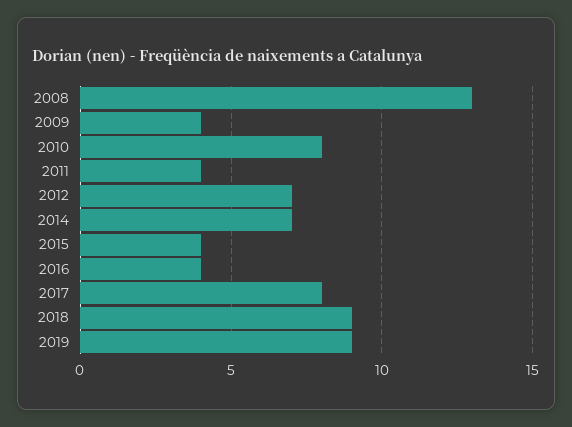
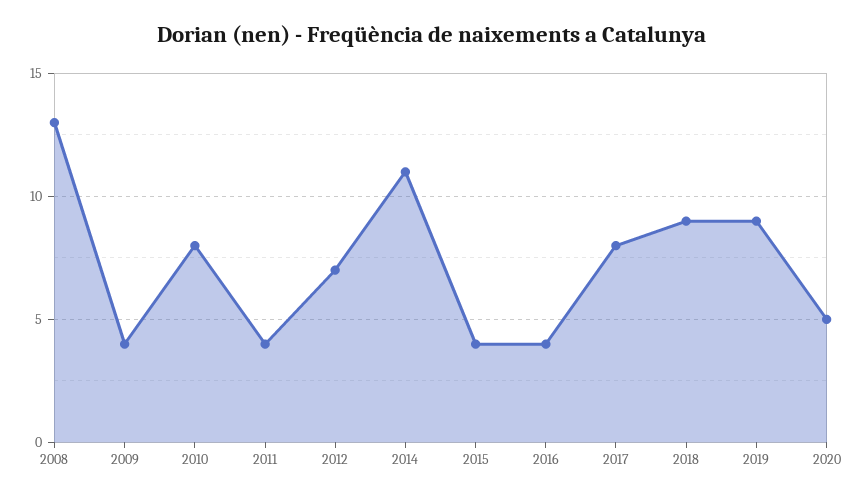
2014: 7 -> 11
2020: none -> 5

